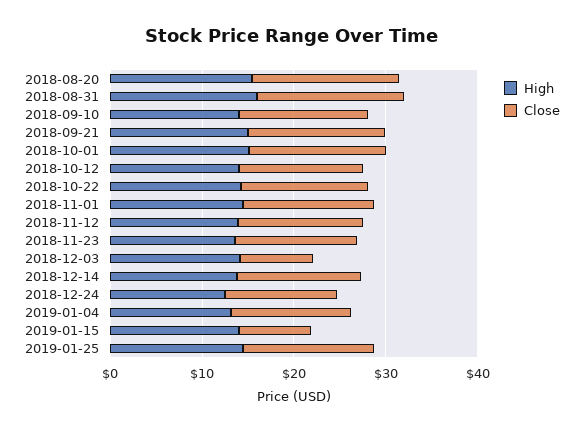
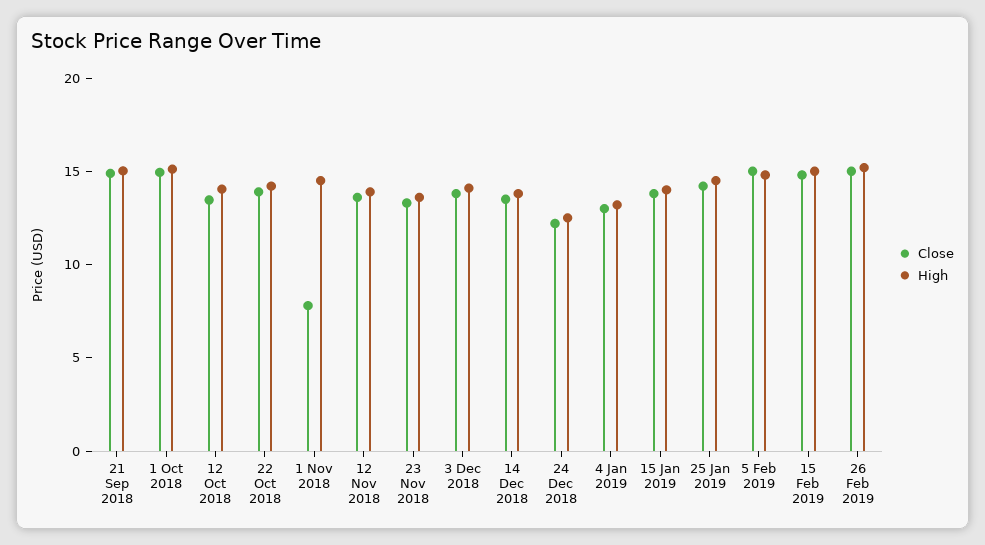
High, 2018-08-20: 16 -> none
Close, 2018-08-20: 16 -> none
High, 2018-08-31: 16 -> none
Close, 2018-08-31: 16 -> none
High, 2018-09-10: 14 -> none
Close, 2018-09-10: 14 -> none
Close, 2018-11-01: 14 -> 8
Close, 2018-12-03: 8 -> 14
Close, 2019-01-15: 8 -> 14
Close, 5 Feb 2019: none -> 15
High, 5 Feb 2019: none -> 15
Close, 15 Feb 2019: none -> 15
High, 15 Feb 2019: none -> 15
Close, 26 Feb 2019: none -> 15
High, 26 Feb 2019: none -> 15

